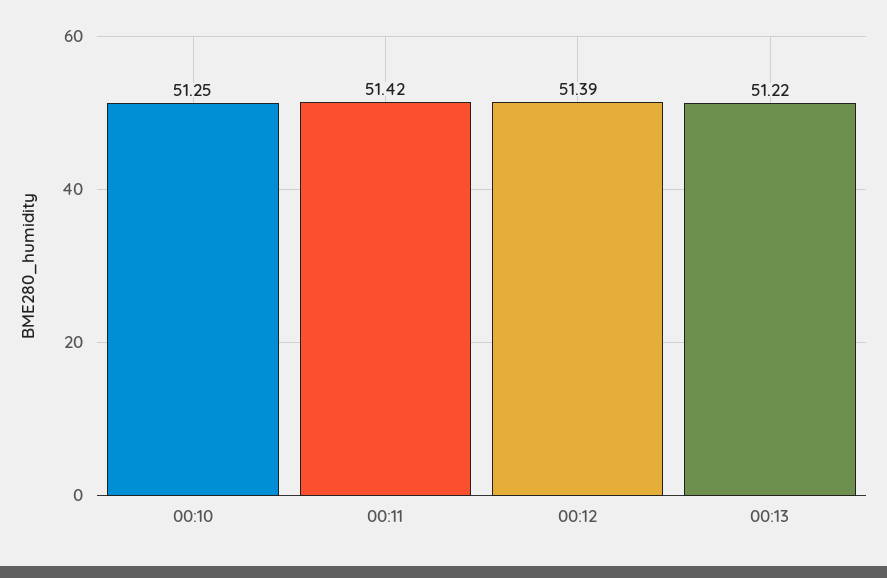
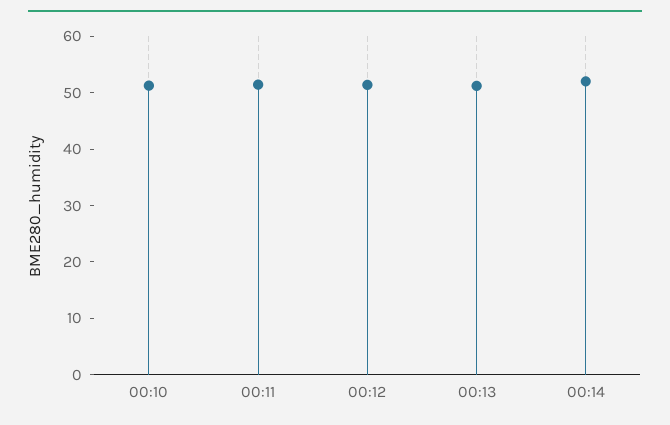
00:14: none -> 52

